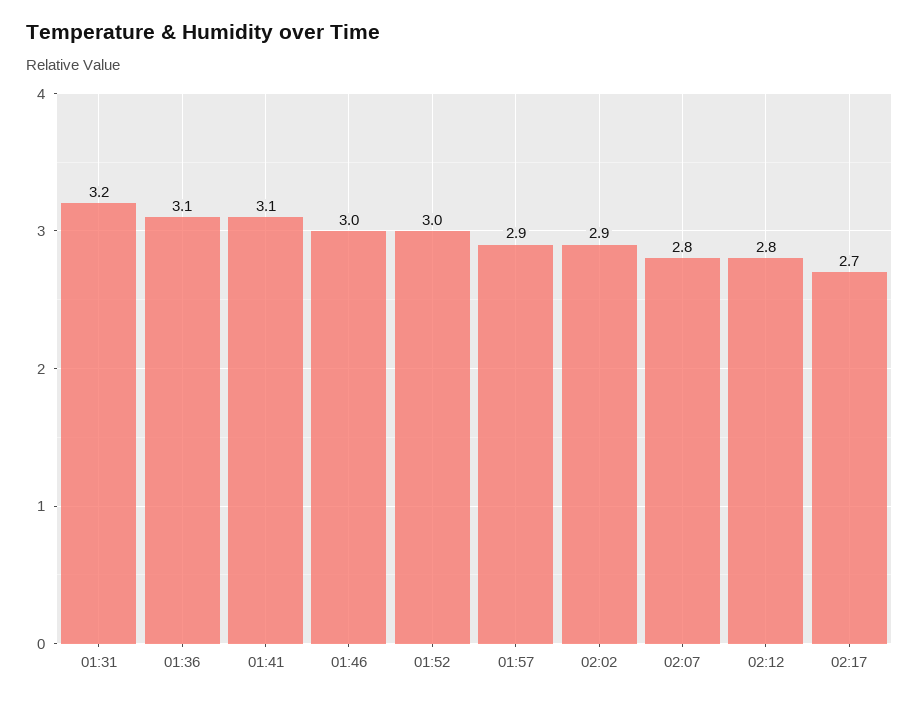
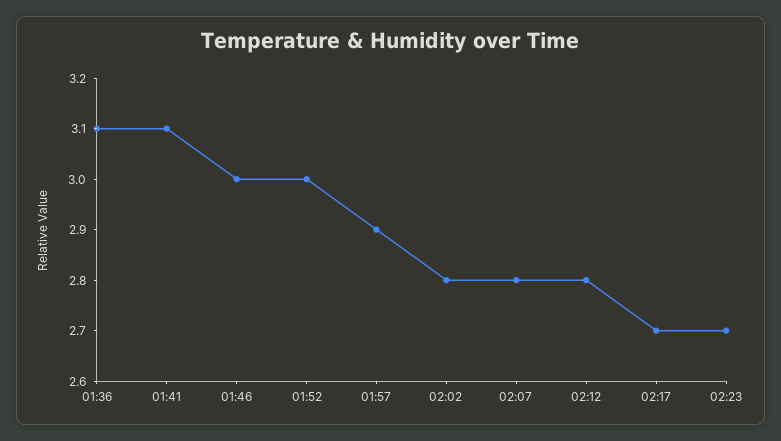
01:31: 3.2 -> none
02:02: 2.9 -> 2.8
02:23: none -> 2.7

